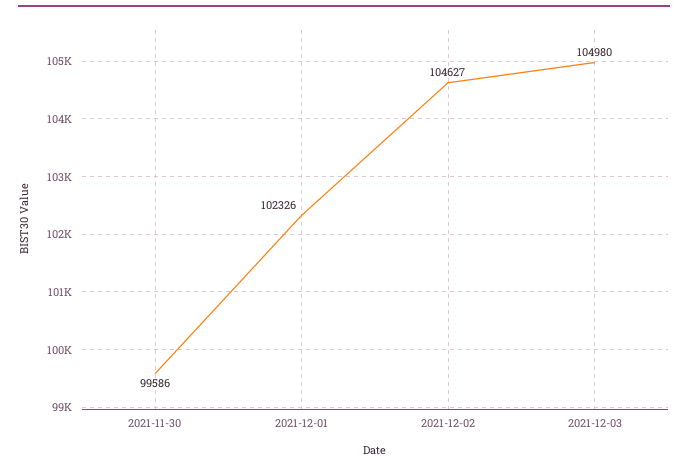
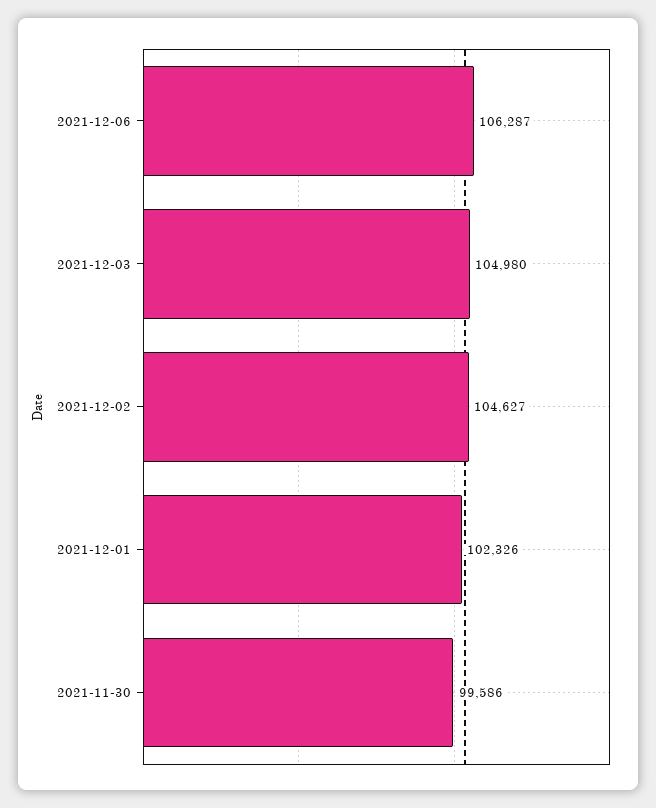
2021-12-06: none -> 106287

